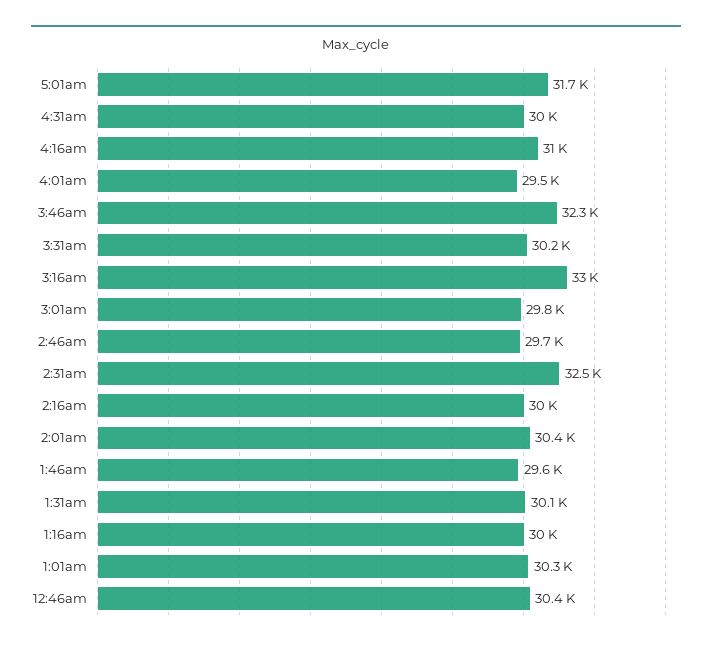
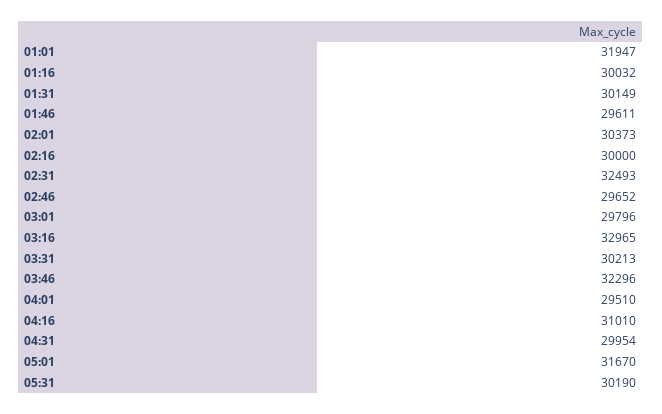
1:01am: 30300 -> 31947
12:46am: 30400 -> none
05:31: none -> 30190

